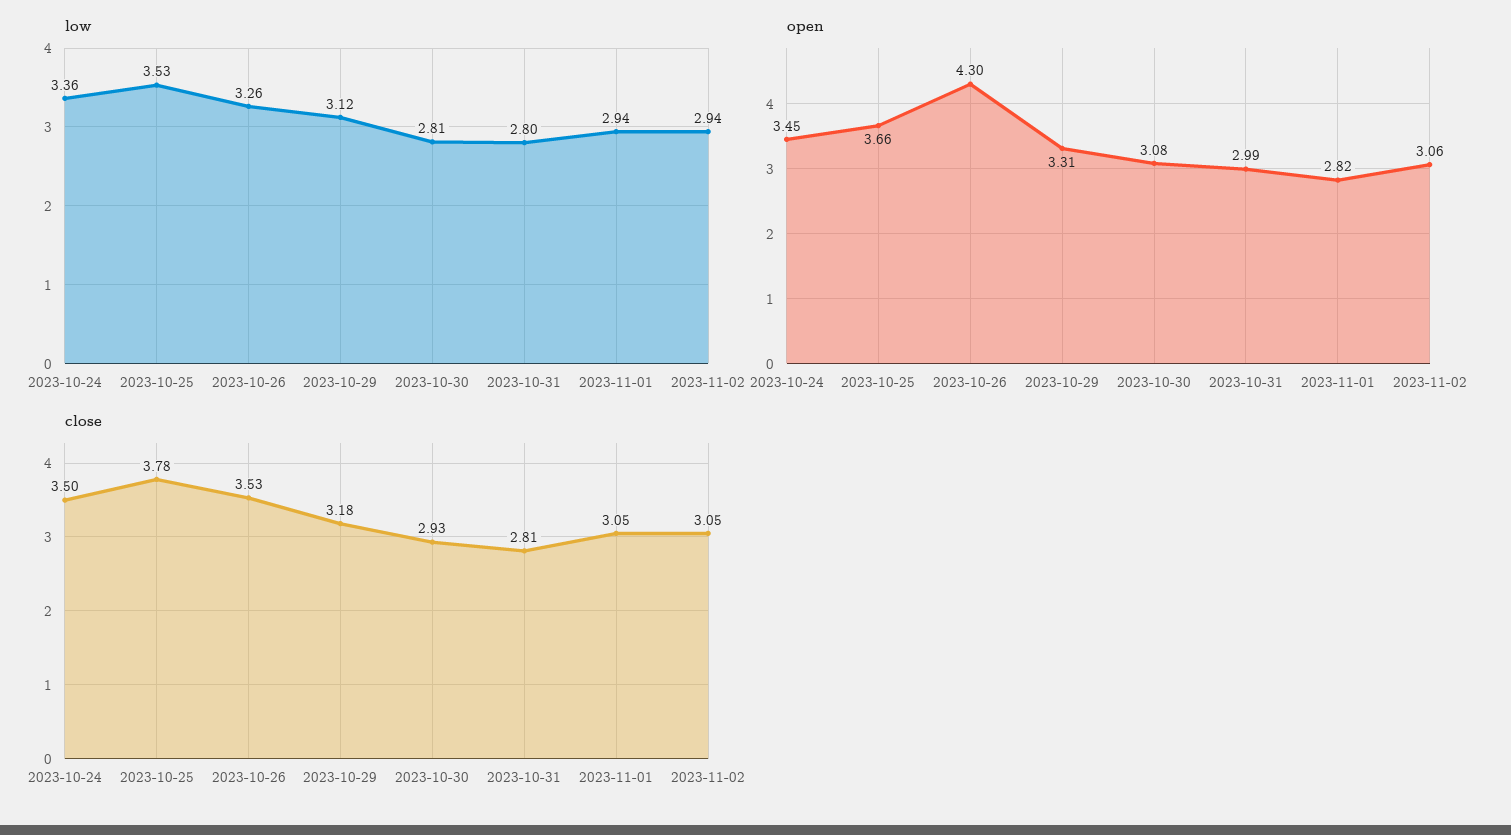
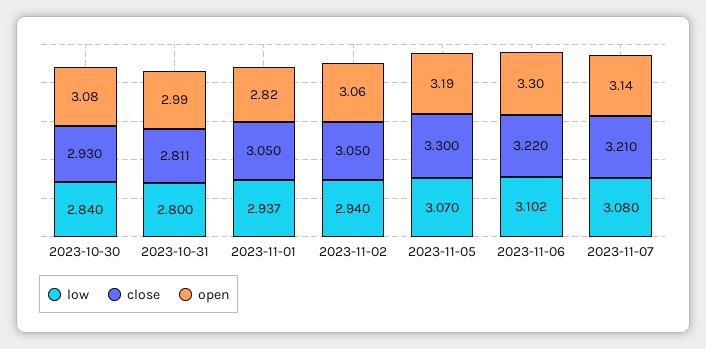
low, 2023-10-24: 3.36 -> none
low, 2023-10-25: 3.53 -> none
low, 2023-10-26: 3.26 -> none
low, 2023-10-29: 3.12 -> none
low, 2023-10-30: 2.81 -> 2.84
open, 2023-10-24: 3.45 -> none
open, 2023-10-25: 3.66 -> none
open, 2023-10-26: 4.3 -> none
open, 2023-10-29: 3.31 -> none
close, 2023-10-24: 3.5 -> none
close, 2023-10-25: 3.78 -> none
close, 2023-10-26: 3.53 -> none
close, 2023-10-29: 3.18 -> none
low, 2023-11-05: none -> 3.07
close, 2023-11-05: none -> 3.3
open, 2023-11-05: none -> 3.19
low, 2023-11-06: none -> 3.102
close, 2023-11-06: none -> 3.22
open, 2023-11-06: none -> 3.3
low, 2023-11-07: none -> 3.08
close, 2023-11-07: none -> 3.21
open, 2023-11-07: none -> 3.14

